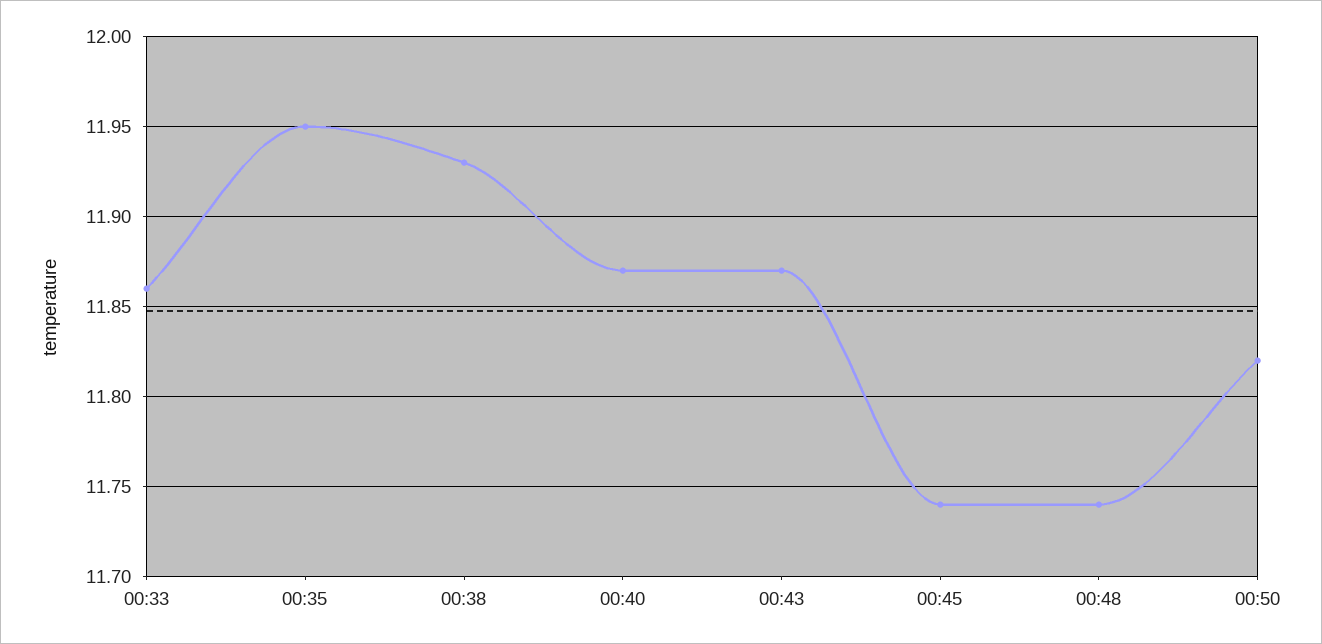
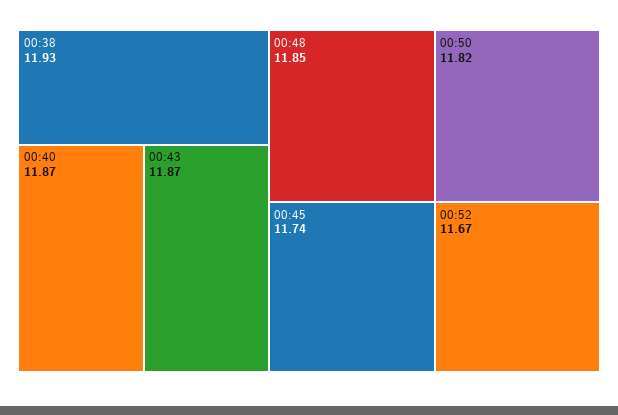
00:33: 11.86 -> none
00:35: 11.95 -> none
00:48: 11.74 -> 11.85
00:52: none -> 11.67

